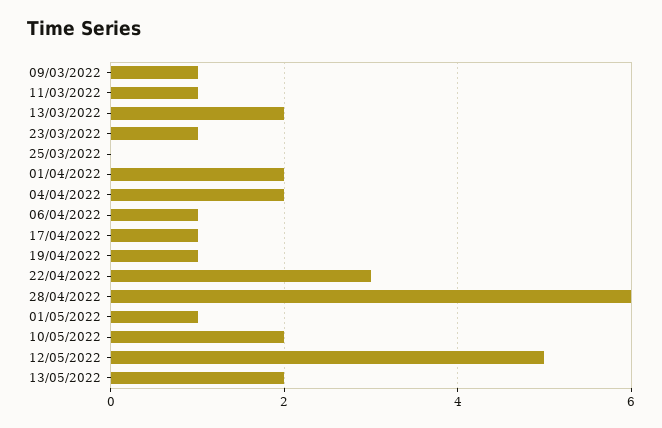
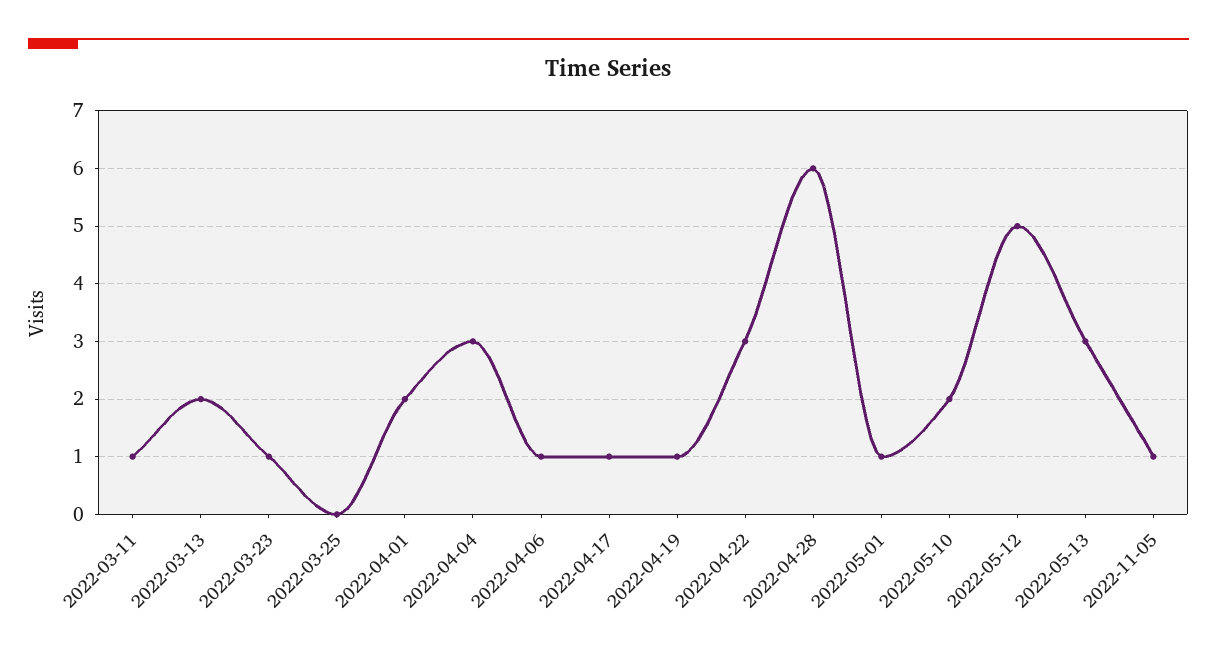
09/03/2022: 1 -> none
04/04/2022: 2 -> 3
13/05/2022: 2 -> 3
2022-11-05: none -> 1

